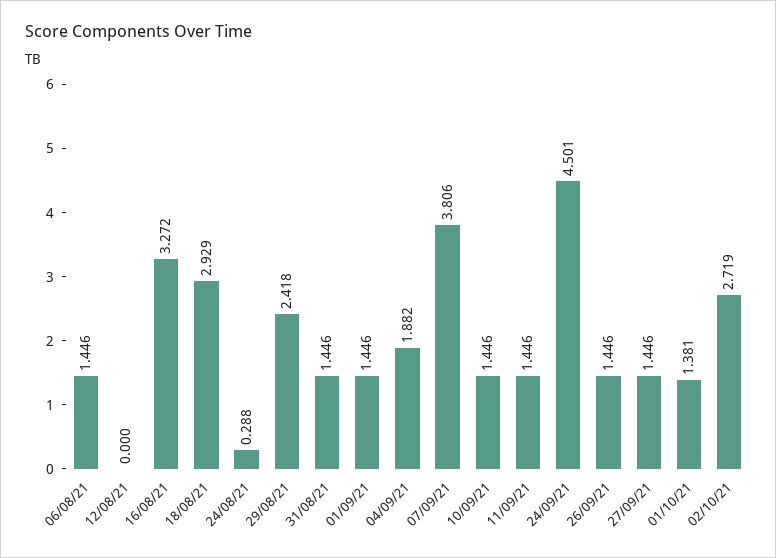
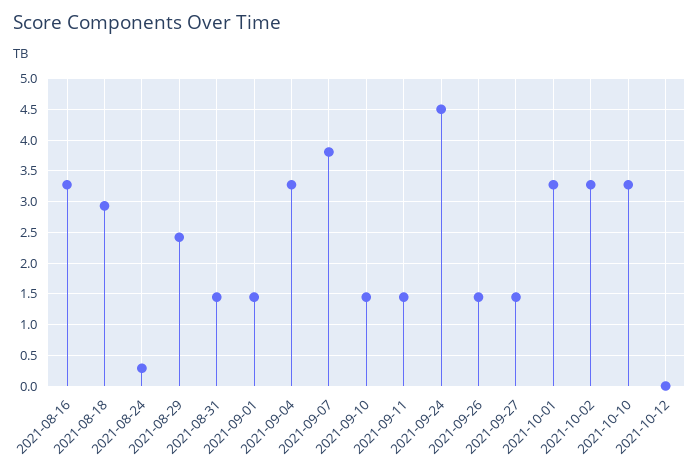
06/08/21: 1.446 -> none
12/08/21: 0 -> none
04/09/21: 1.882 -> 3.3
01/10/21: 1.381 -> 3.3
02/10/21: 2.719 -> 3.3
2021-10-10: none -> 3.3
2021-10-12: none -> 0

